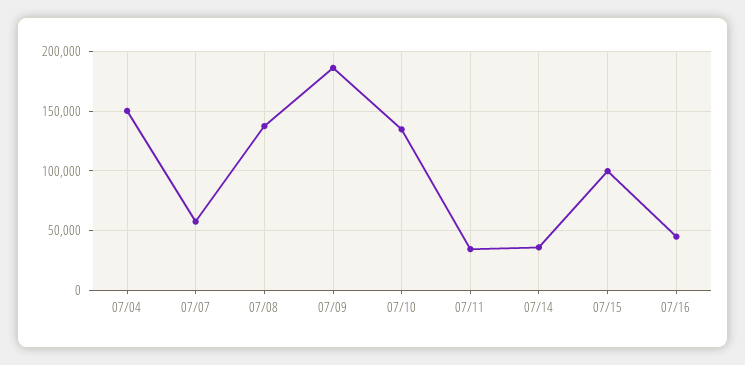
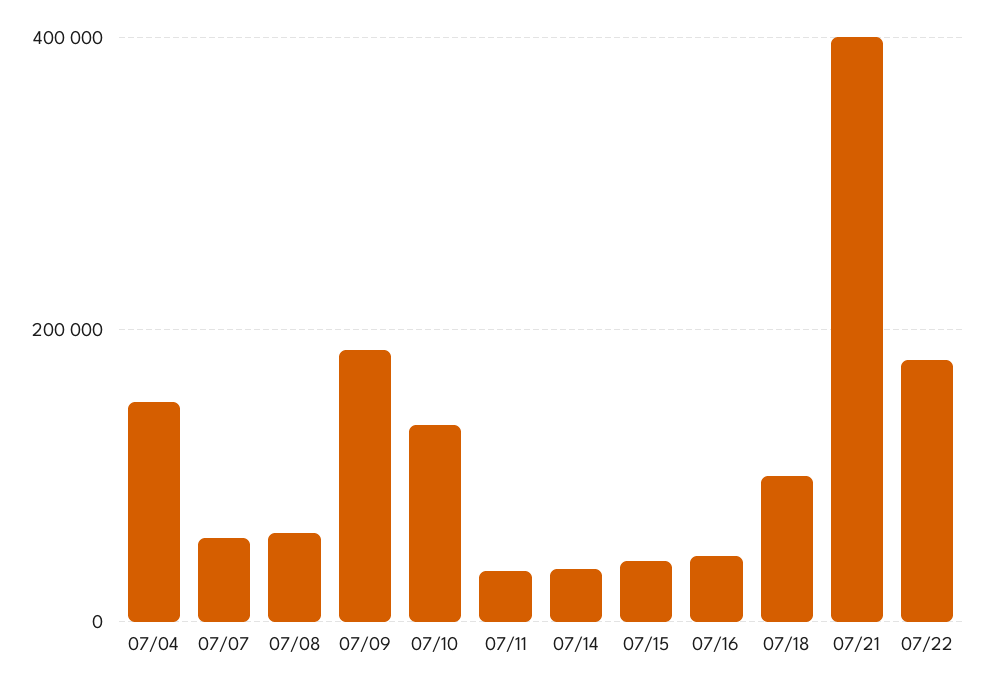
07/08: 140000 -> 60000
07/15: 100000 -> 40000
07/18: none -> 100000
07/21: none -> 400000
07/22: none -> 180000

